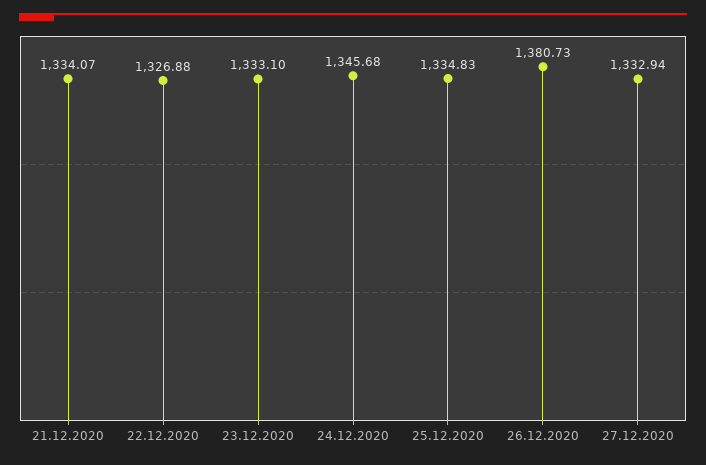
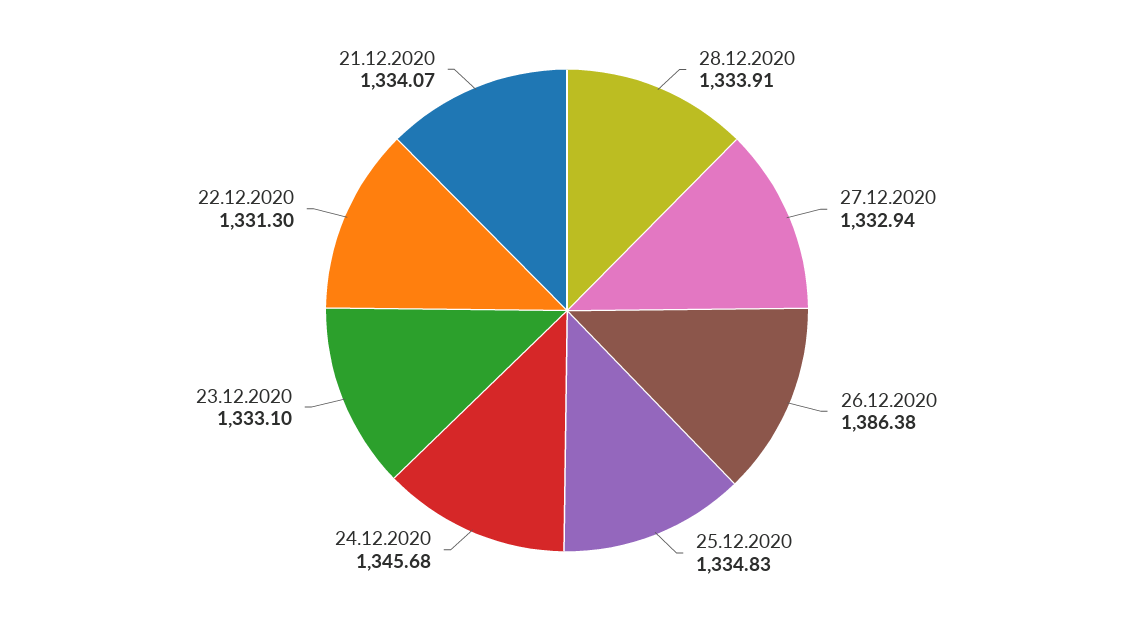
22.12.2020: 1326.88 -> 1331.3
26.12.2020: 1380.73 -> 1386.38
28.12.2020: none -> 1333.91

